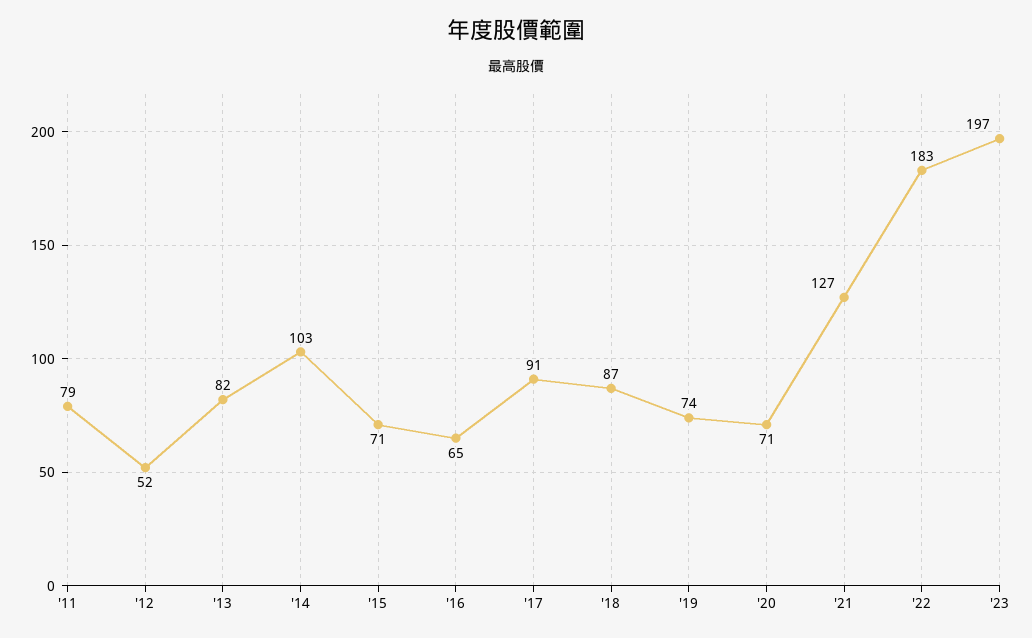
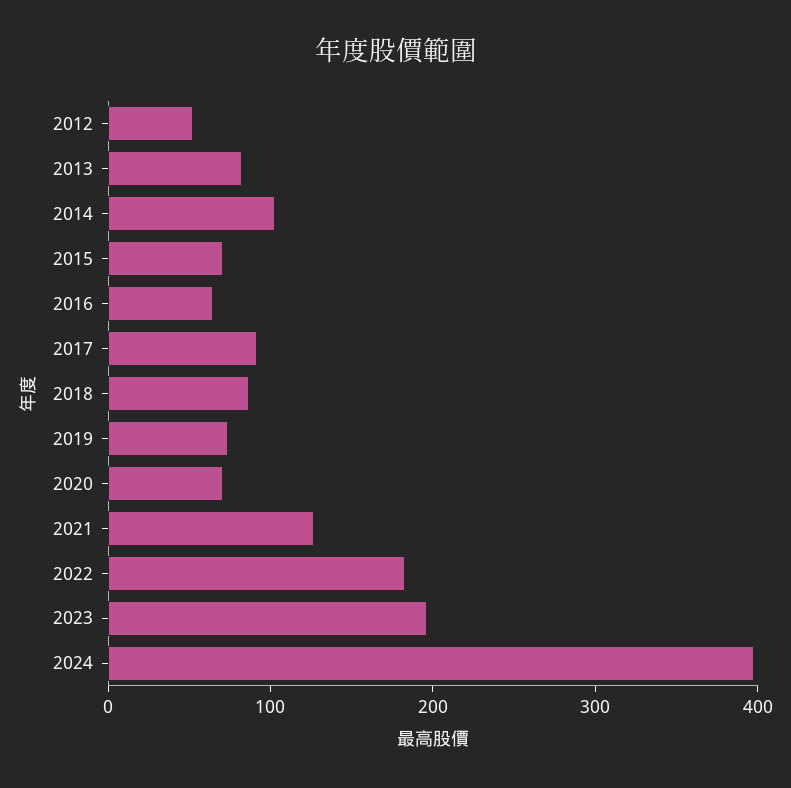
'11: 79 -> none
2024: none -> 400

